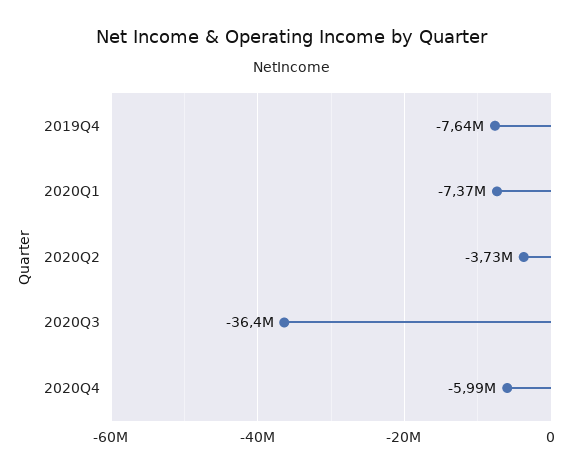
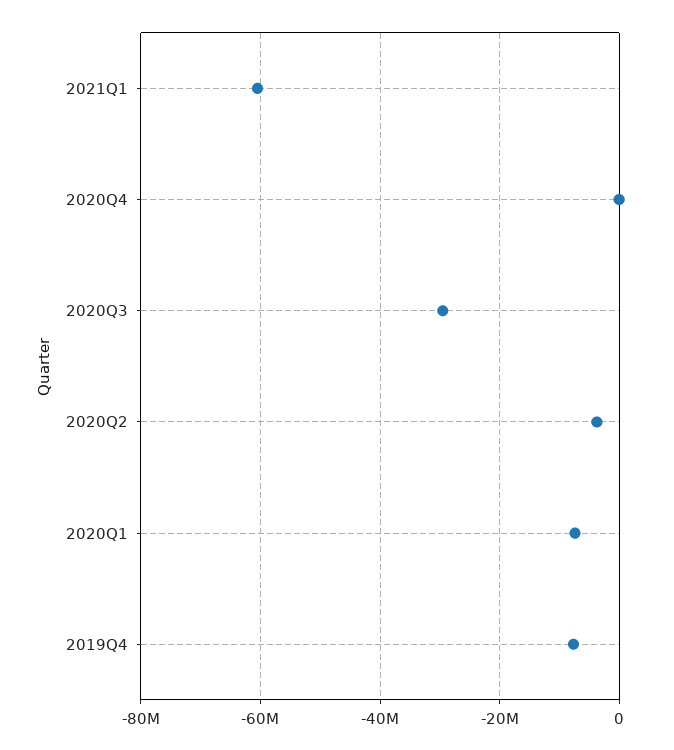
2020Q3: -36400000 -> -30000000
2020Q4: -5990000 -> 0
2021Q1: none -> -60000000

